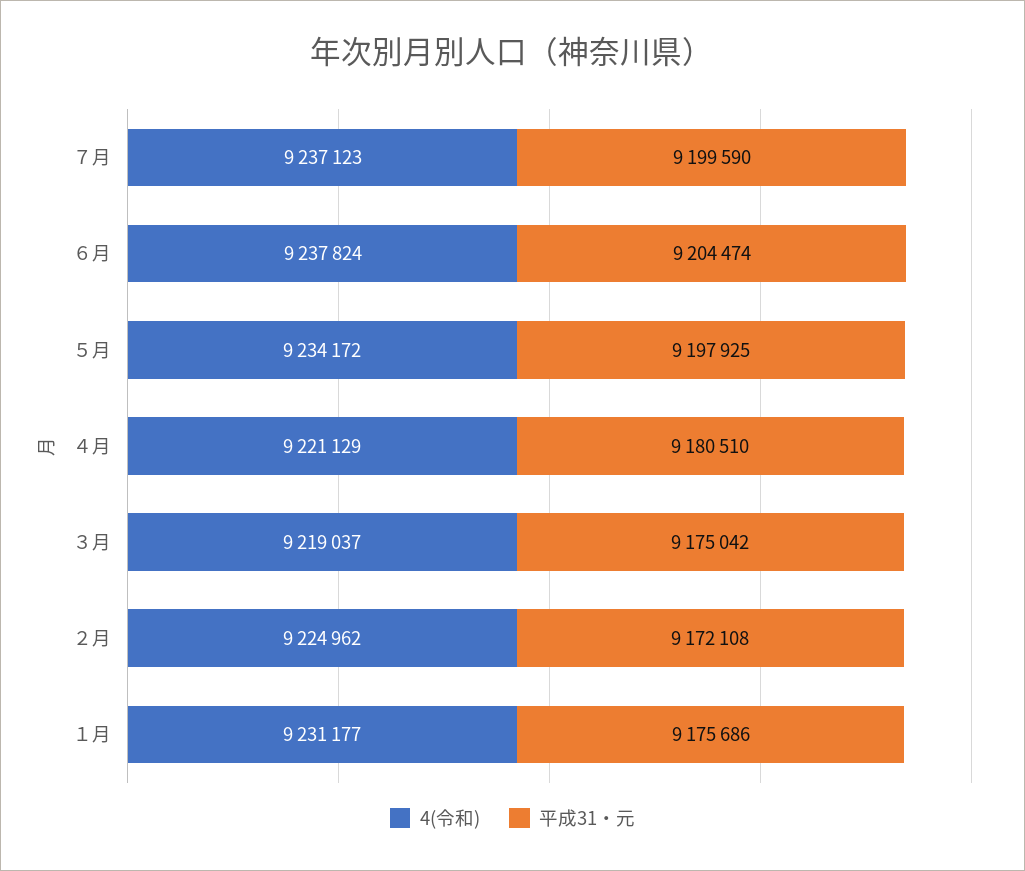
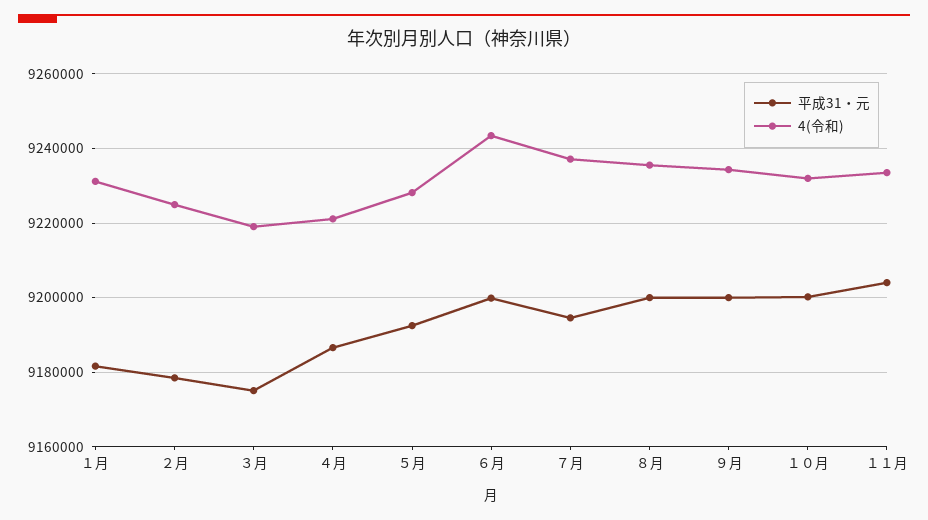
平成31・元, ７月: 9199590 -> 9194000
4(令和), ６月: 9237824 -> 9244000
平成31・元, ６月: 9204474 -> 9200000
4(令和), ５月: 9234172 -> 9228000
平成31・元, ５月: 9197925 -> 9192000
平成31・元, ４月: 9180510 -> 9186000
平成31・元, ２月: 9172108 -> 9178000
平成31・元, １月: 9175686 -> 9182000
平成31・元, ８月: none -> 9200000
4(令和), ８月: none -> 9236000
平成31・元, ９月: none -> 9200000
4(令和), ９月: none -> 9234000
平成31・元, １０月: none -> 9200000
4(令和), １０月: none -> 9232000
平成31・元, １１月: none -> 9204000
4(令和), １１月: none -> 9234000

